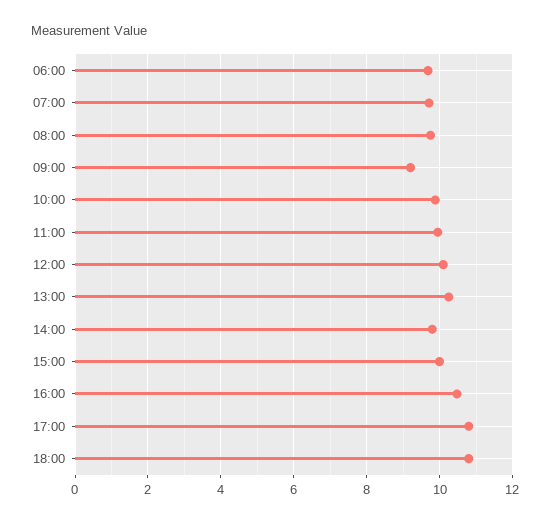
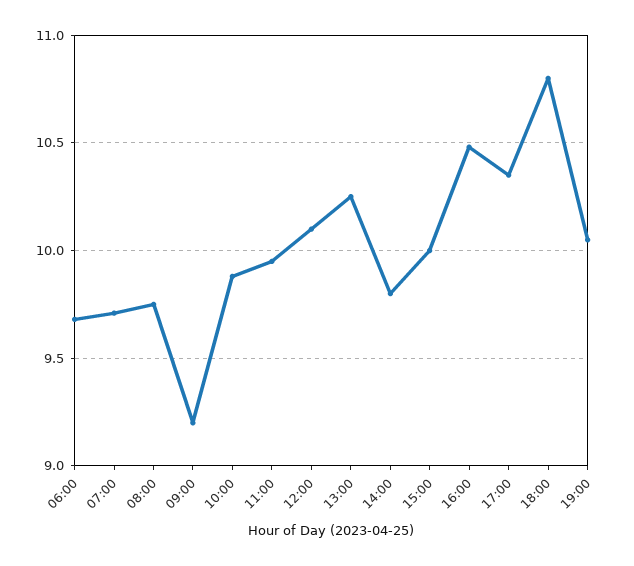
17:00: 10.8 -> 10.35
19:00: none -> 10.05

